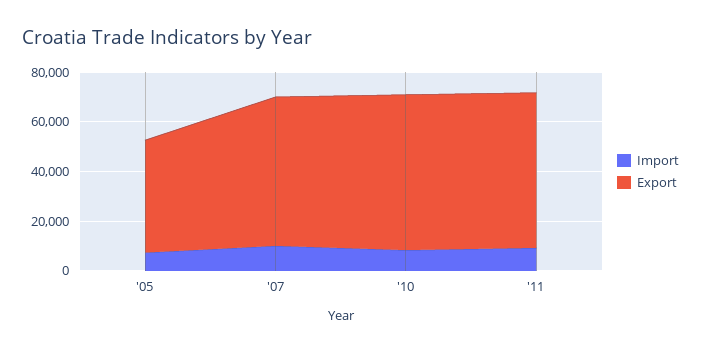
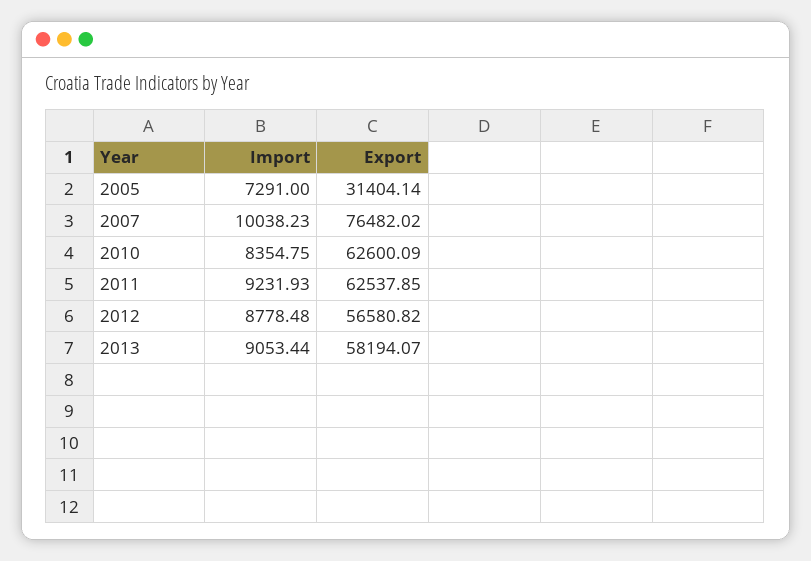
Export, '05: 45000 -> 31404.14
Export, '07: 60000 -> 76482.02
Import, 2012: none -> 8778.48
Export, 2012: none -> 56580.82
Import, 2013: none -> 9053.44
Export, 2013: none -> 58194.07

